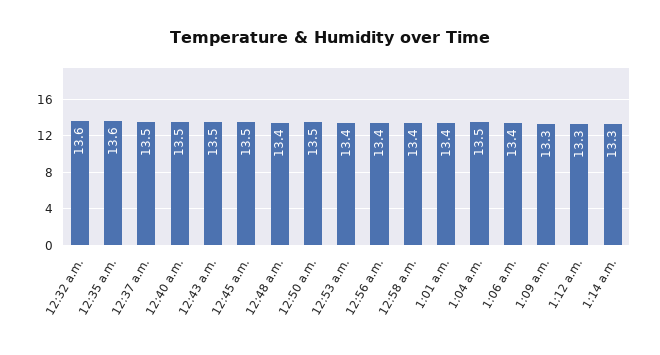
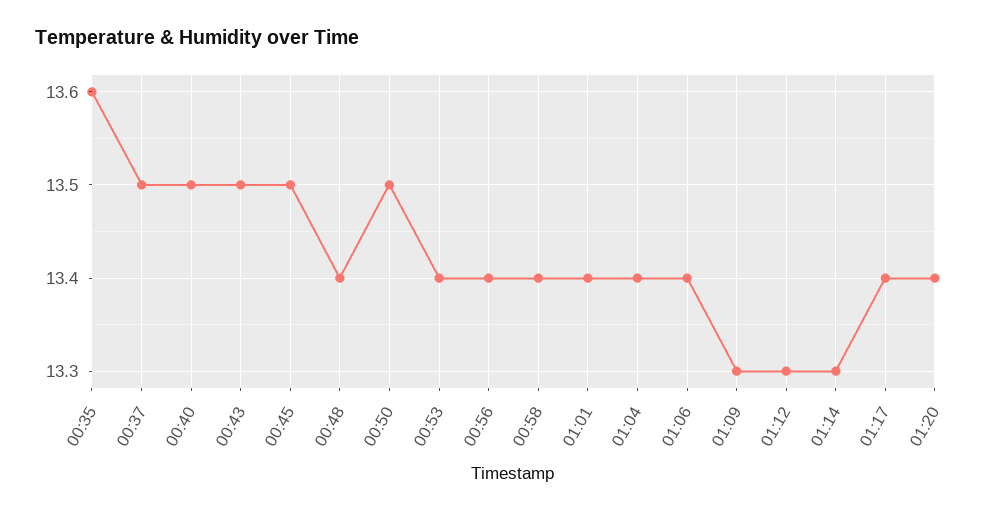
12:32 a.m.: 13.6 -> none
1:04 a.m.: 13.5 -> 13.4
01:17: none -> 13.4
01:20: none -> 13.4

